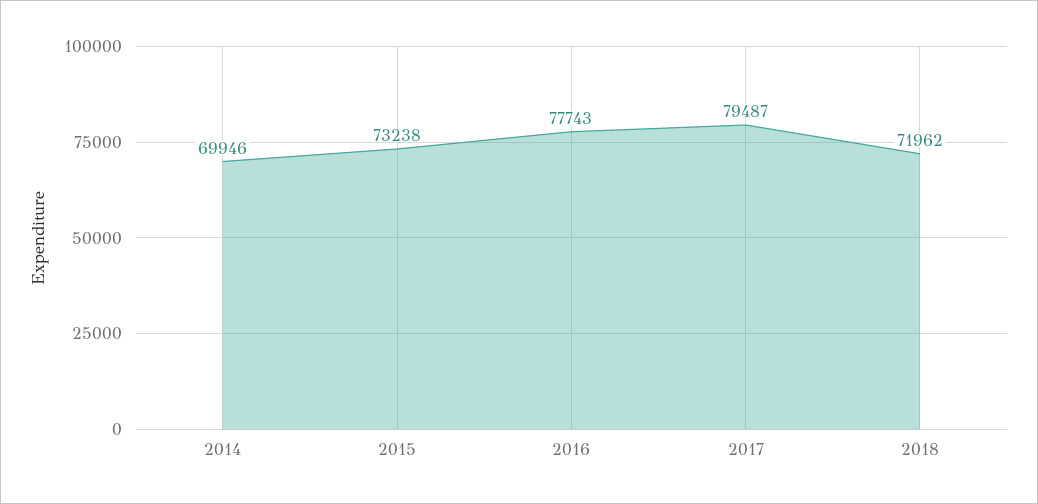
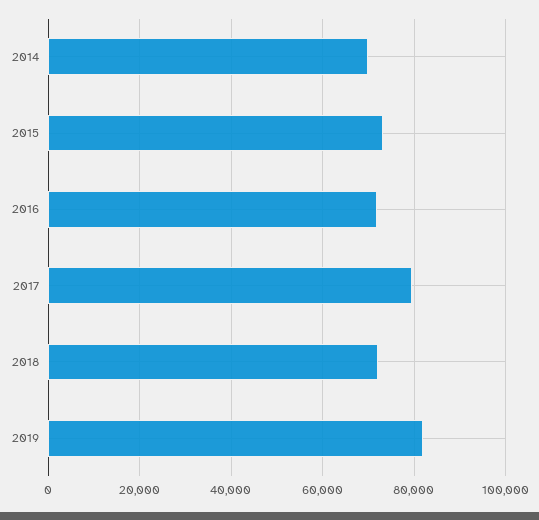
2016: 77743 -> 72000
2019: none -> 82000

